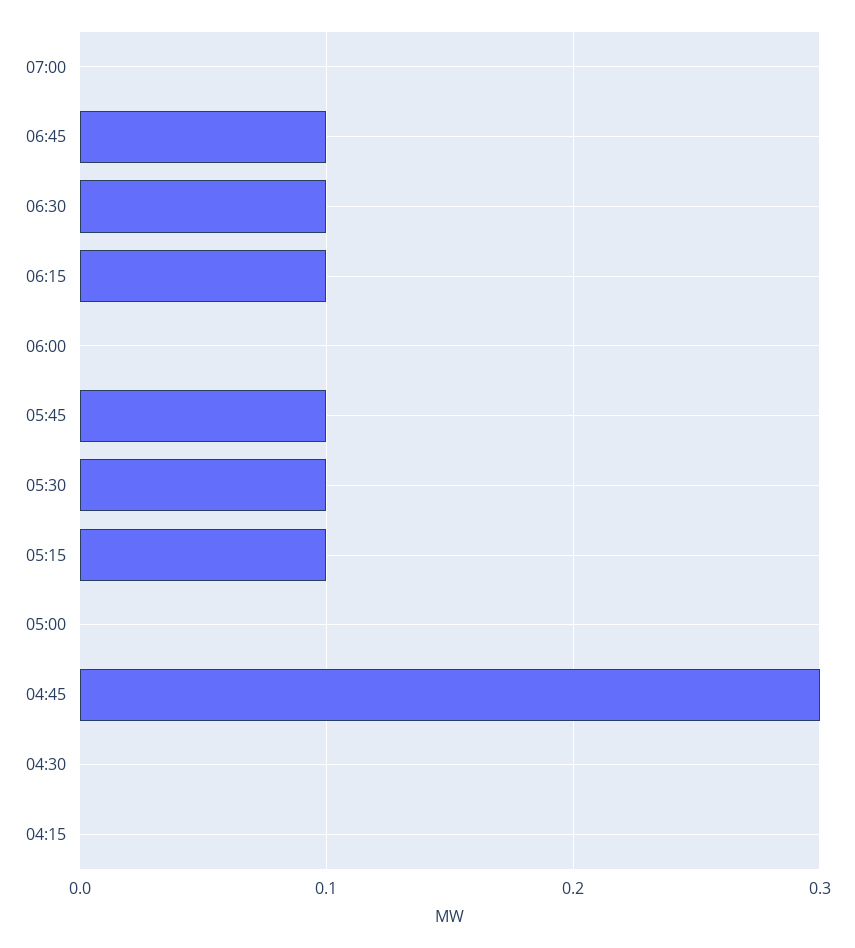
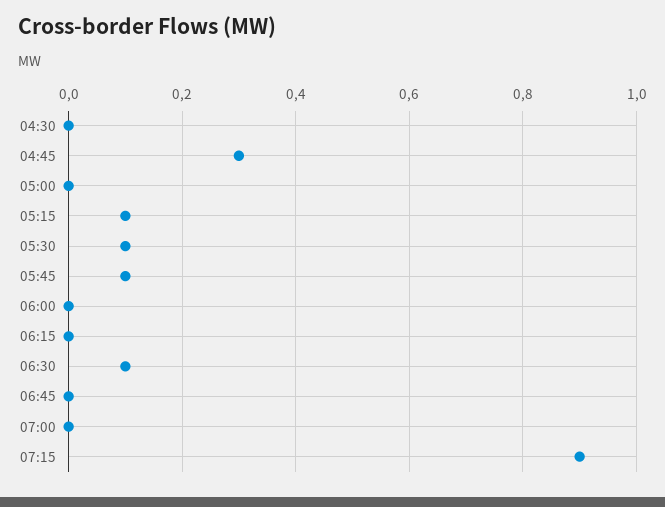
06:45: 0.1 -> 0
06:15: 0.1 -> 0
04:15: 0 -> none
07:15: none -> 0.9

